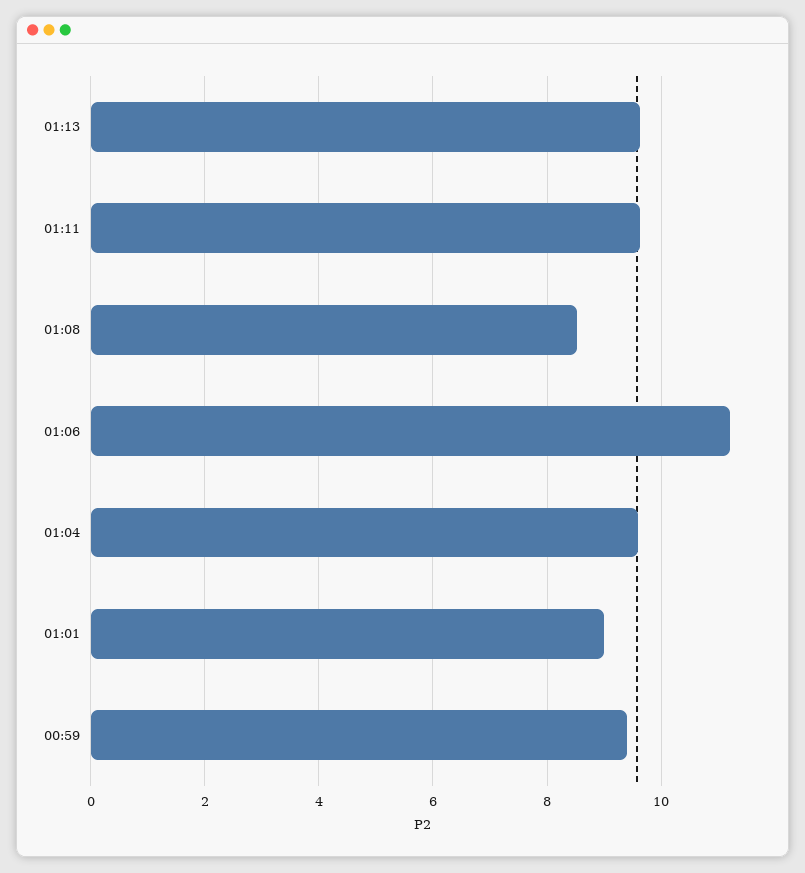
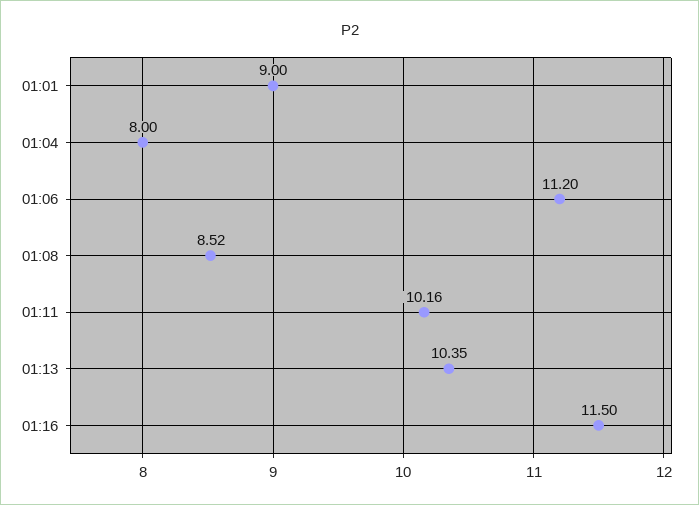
01:13: 9.6 -> 10.35
01:11: 9.6 -> 10.16
01:04: 9.6 -> 8
00:59: 9.4 -> none
01:16: none -> 11.5

